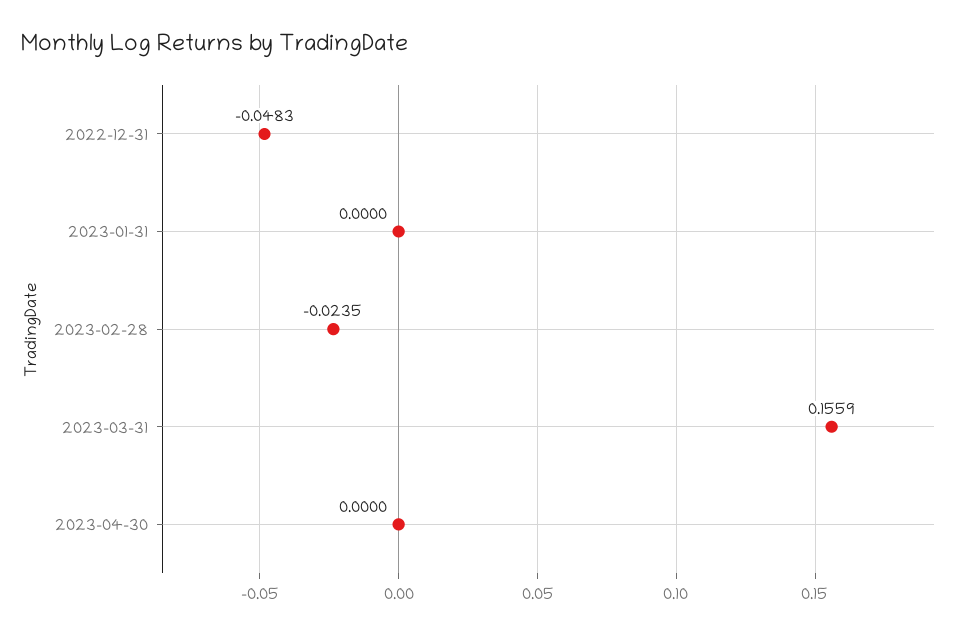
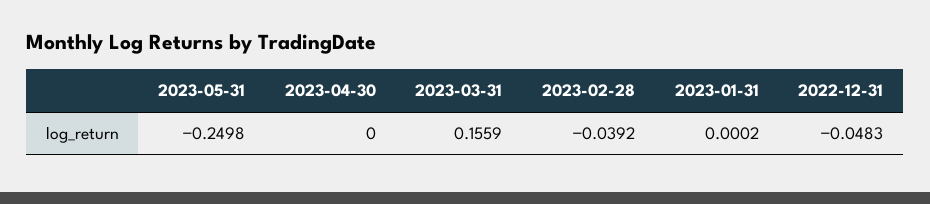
2023-01-31: 0 -> 0.0002
2023-02-28: -0.0235 -> -0.0392
2023-05-31: none -> -0.2498

